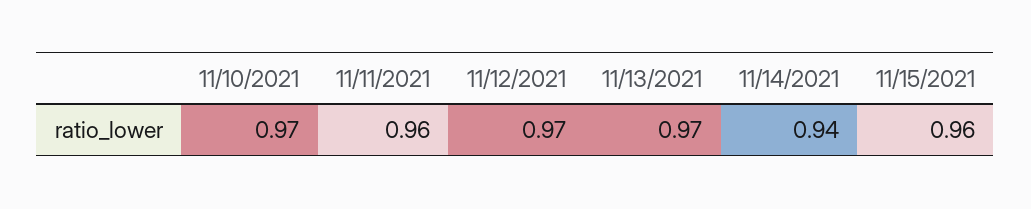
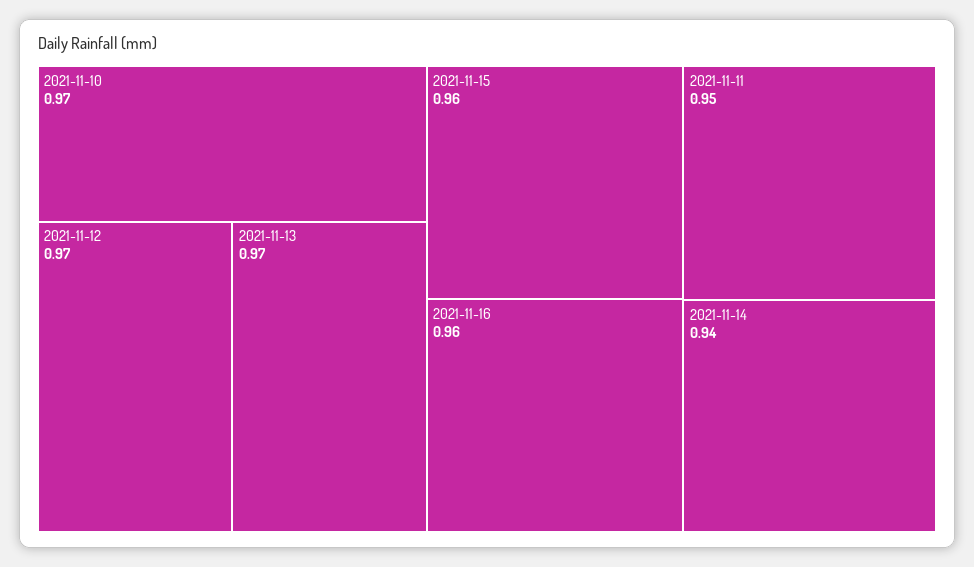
11/11/2021: 0.96 -> 0.95
2021-11-16: none -> 0.96

